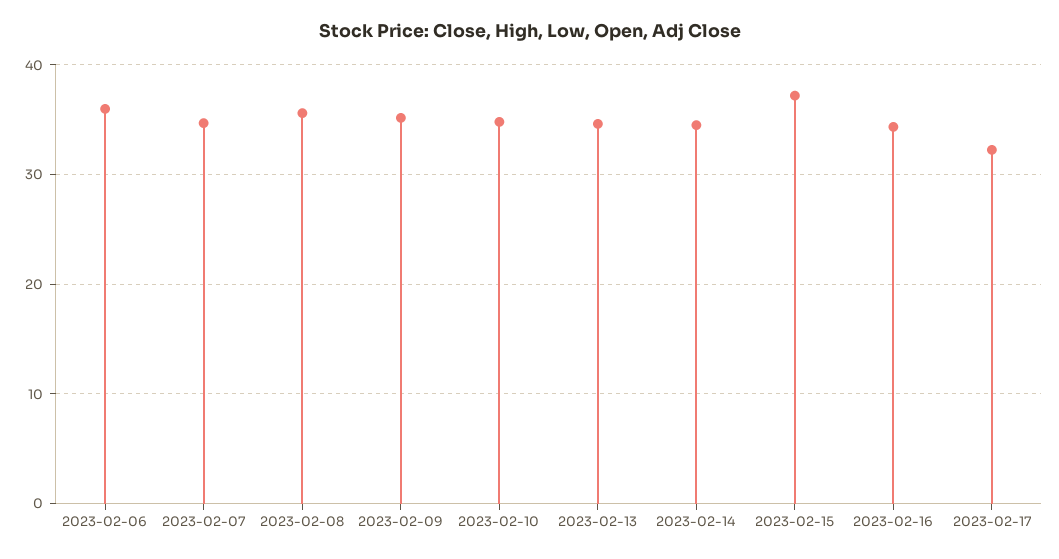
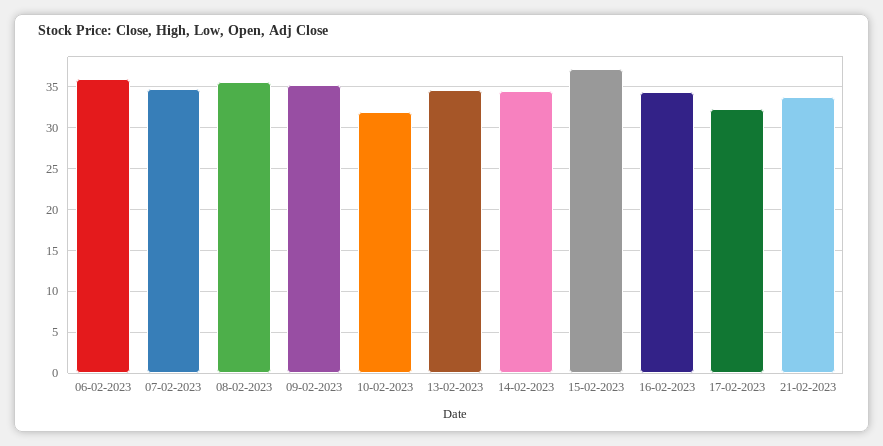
2023-02-10: 35 -> 32
21-02-2023: none -> 34

